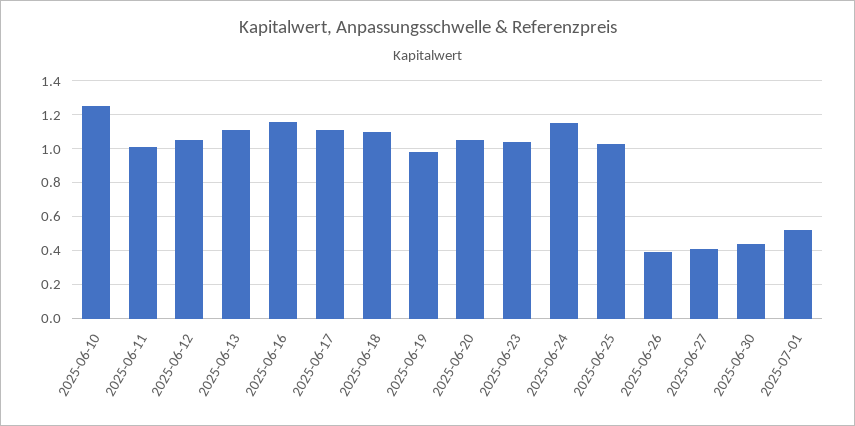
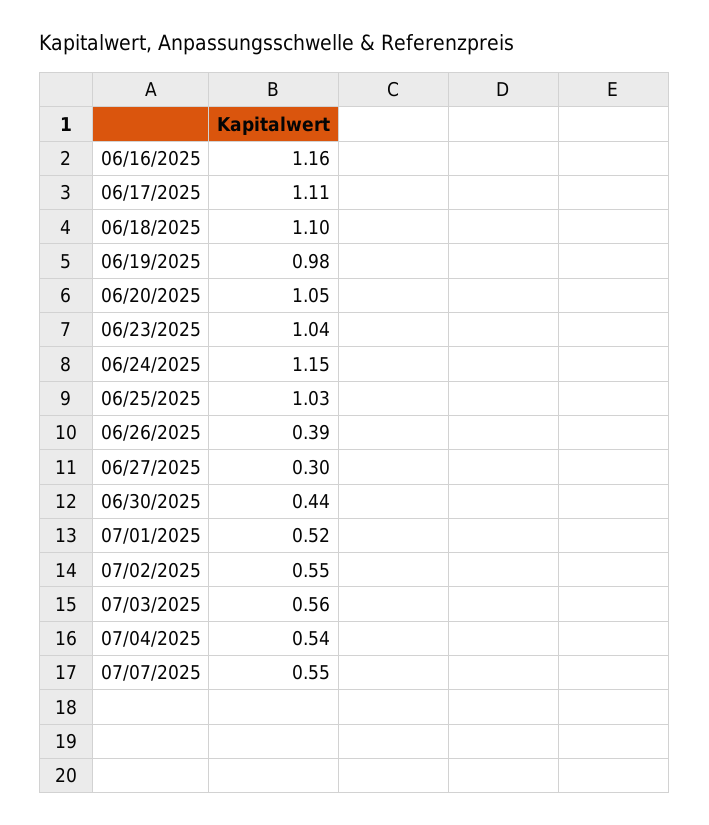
2025-06-10: 1.25 -> none
2025-06-11: 1 -> none
2025-06-12: 1.05 -> none
2025-06-13: 1.1 -> none
2025-06-27: 0.4 -> 0.3
07/02/2025: none -> 0.55
07/03/2025: none -> 0.56
07/04/2025: none -> 0.54
07/07/2025: none -> 0.55

